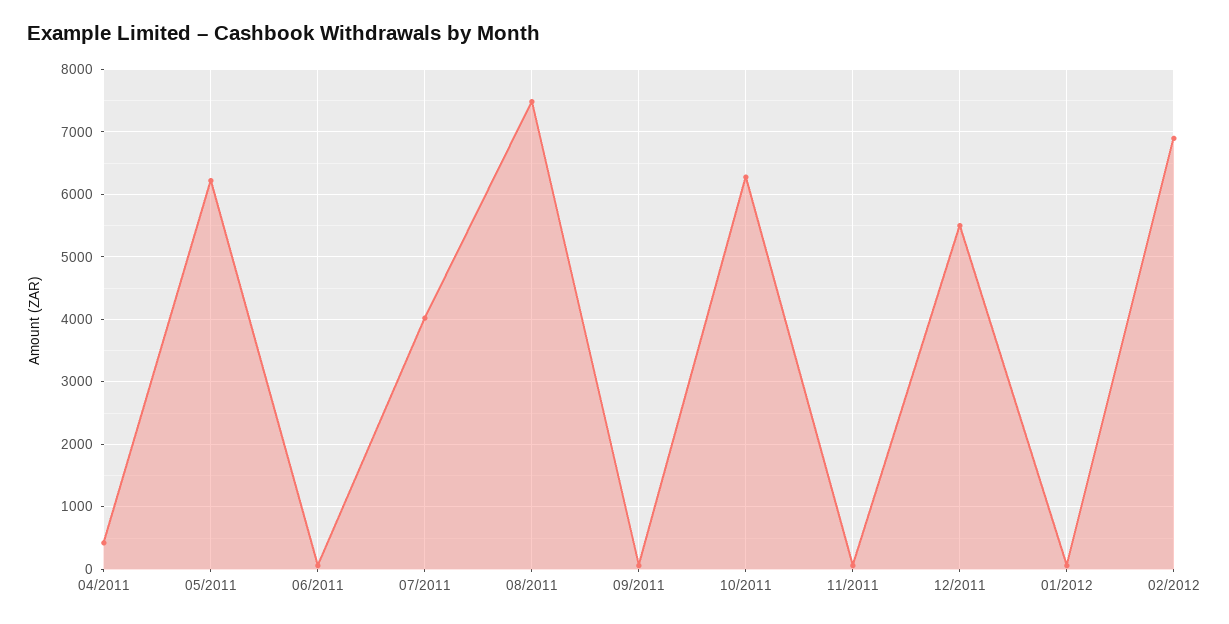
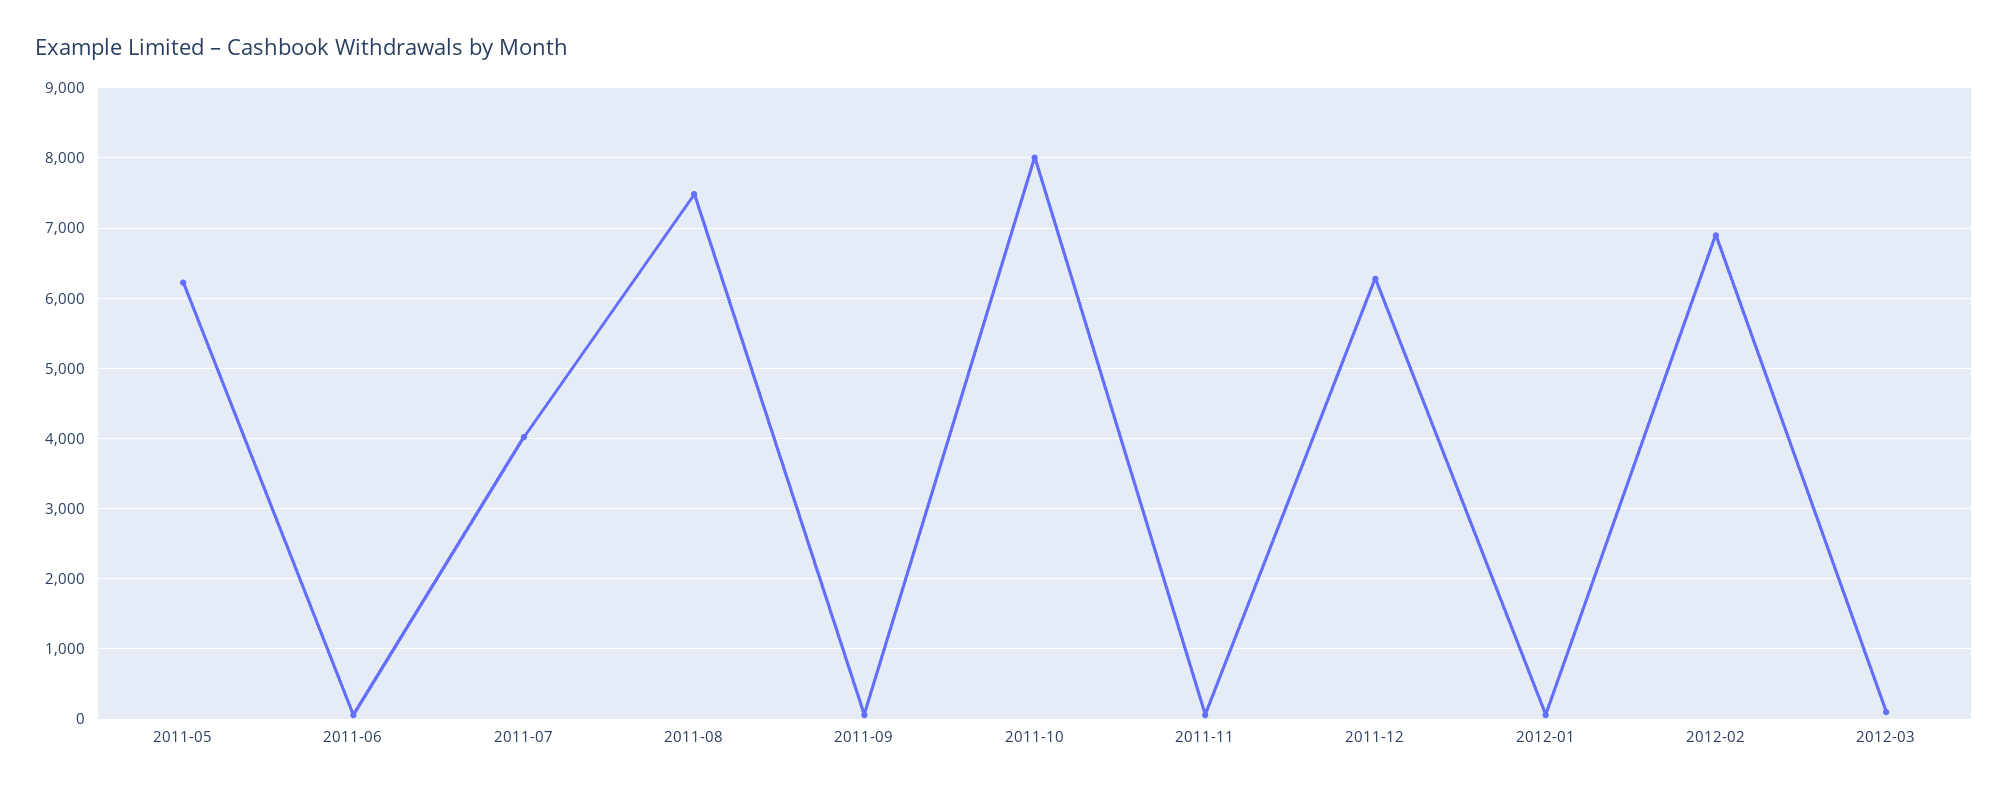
04/2011: 400 -> none
10/2011: 6300 -> 8000
12/2011: 5500 -> 6300
2012-03: none -> 100

